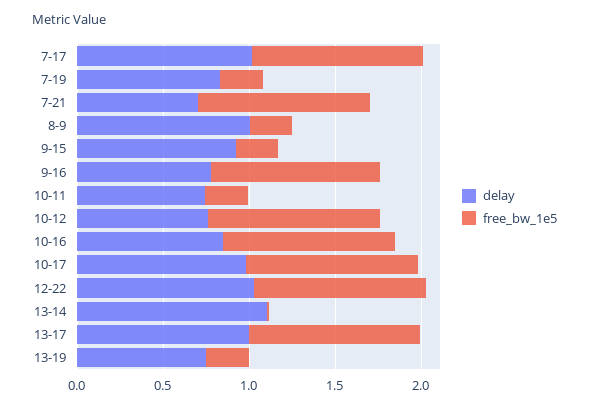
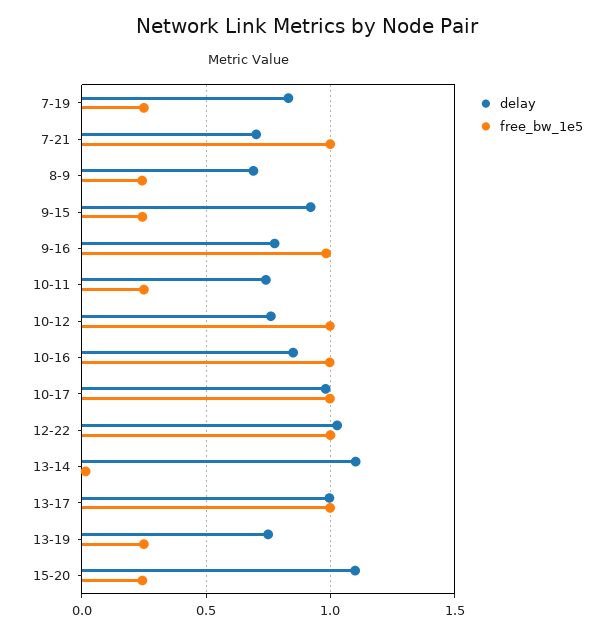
delay, 7-17: 1 -> none
free_bw_1e5, 7-17: 1 -> none
delay, 8-9: 1 -> 0.7
delay, 15-20: none -> 1.1
free_bw_1e5, 15-20: none -> 0.25

